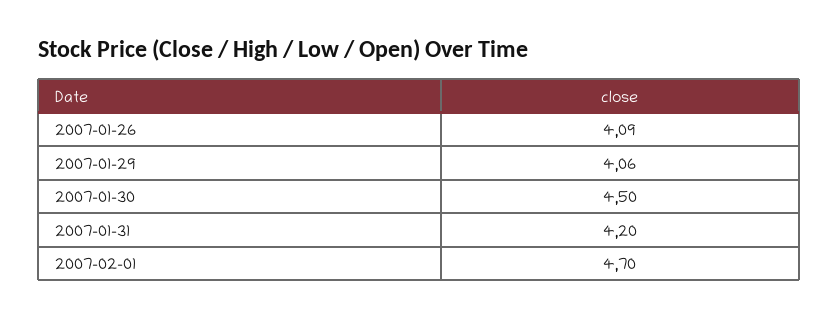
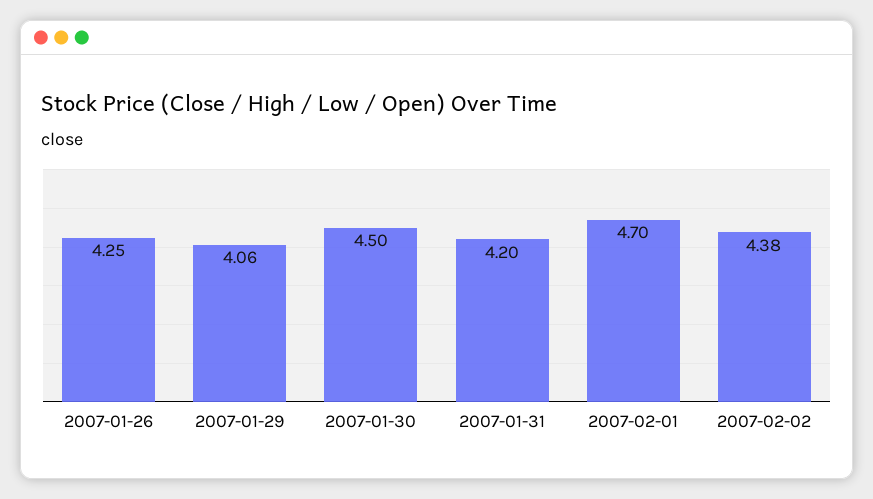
2007-01-26: 4.09 -> 4.25
2007-02-02: none -> 4.38

